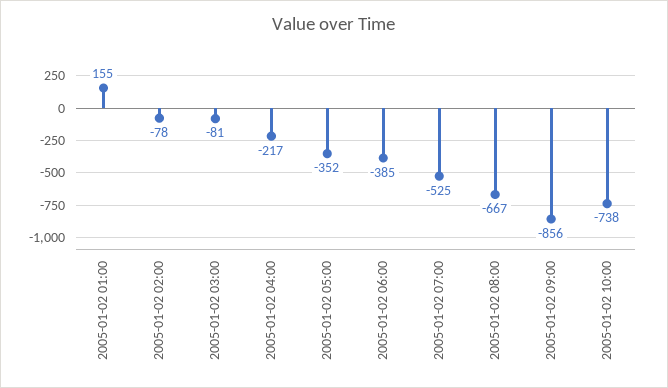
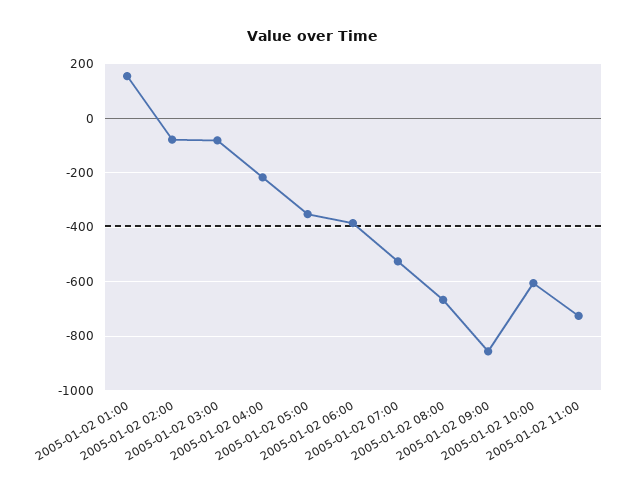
2005-01-02 10:00: -738 -> -600
2005-01-02 11:00: none -> -725

